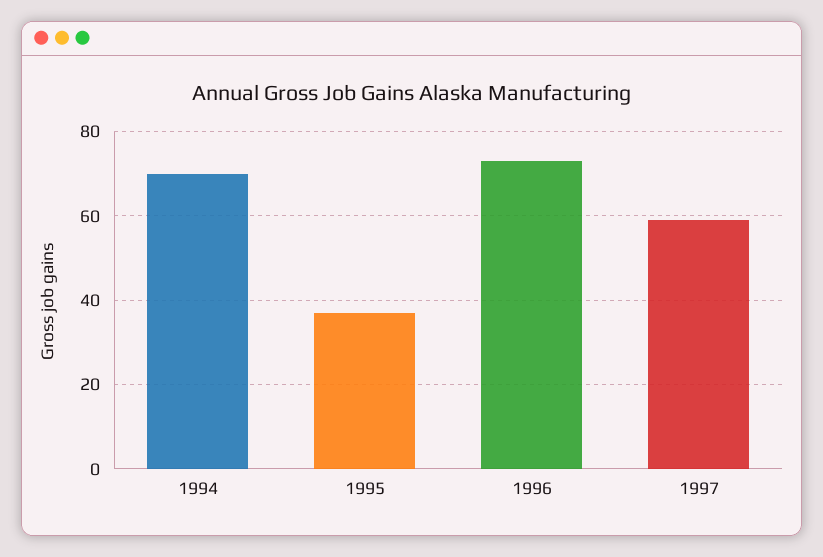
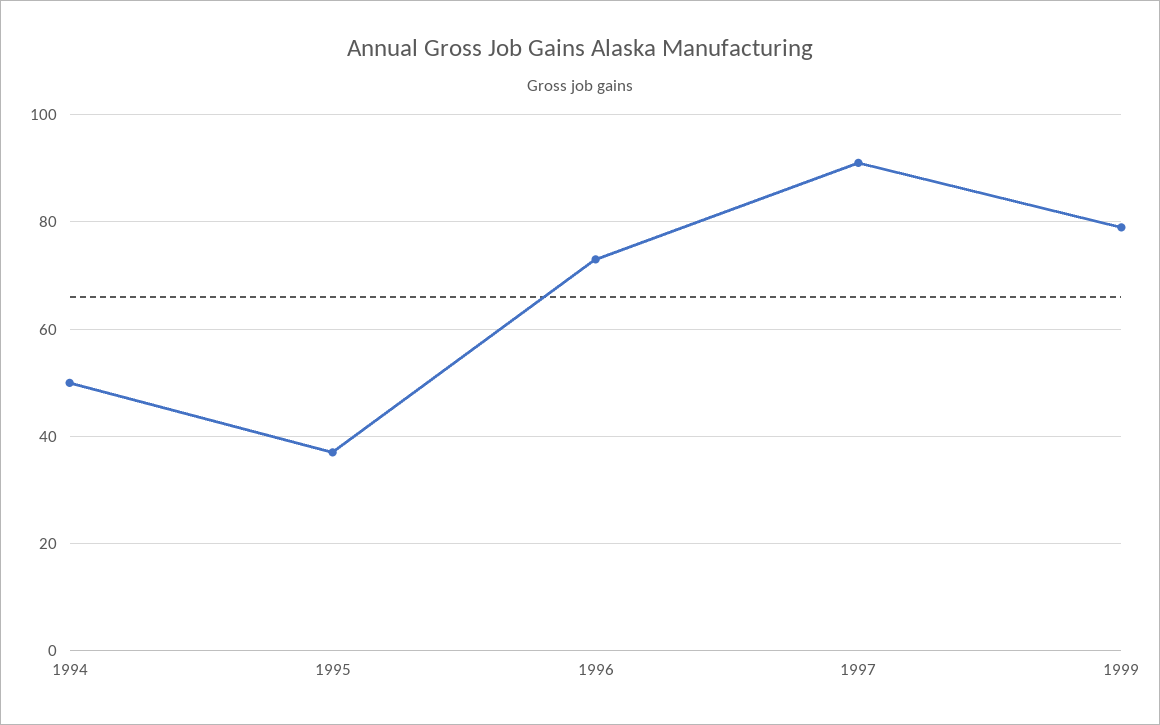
1994: 70 -> 50
1997: 60 -> 90
1999: none -> 80

